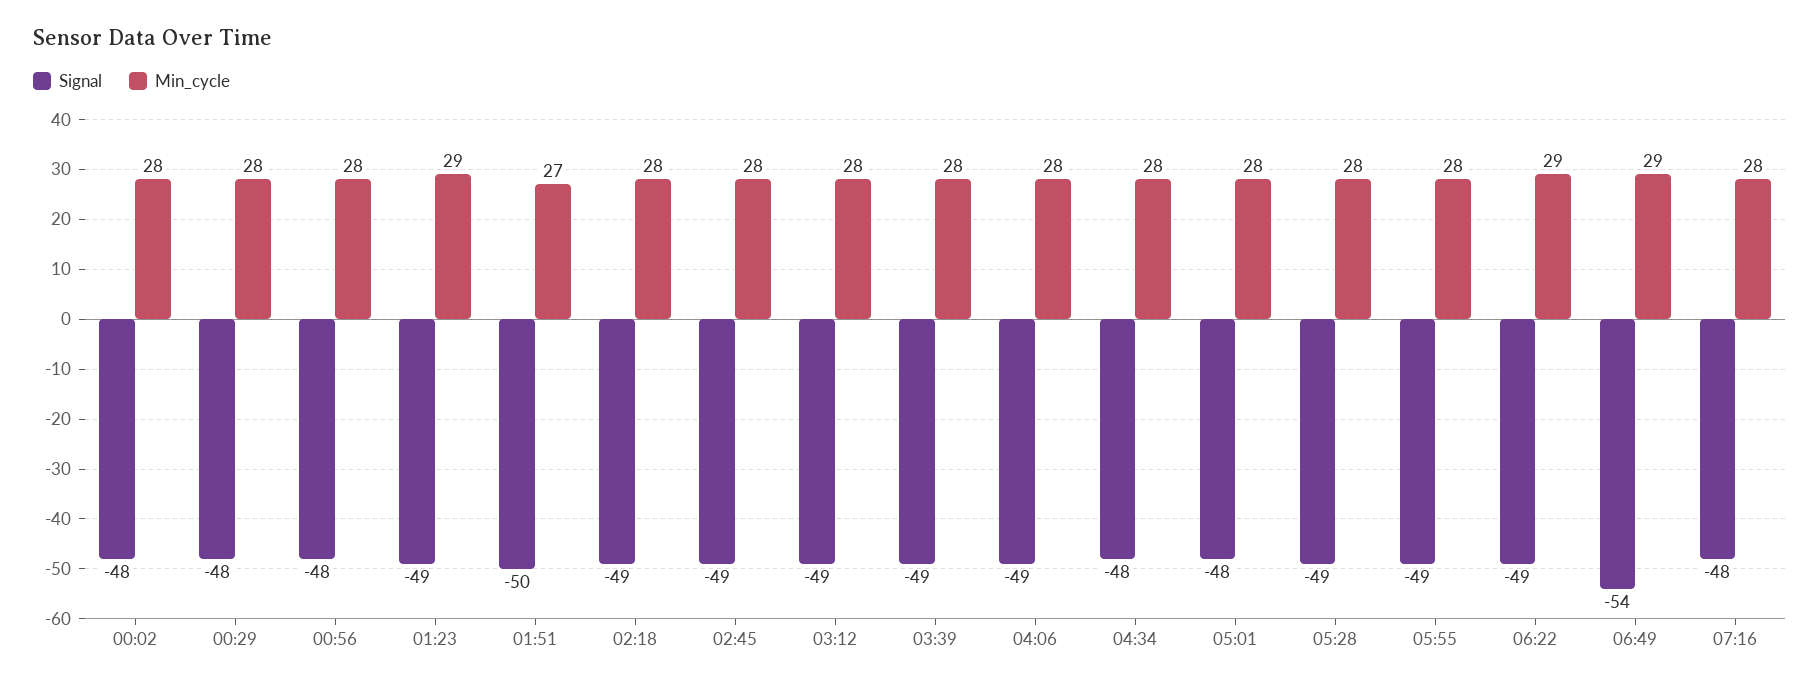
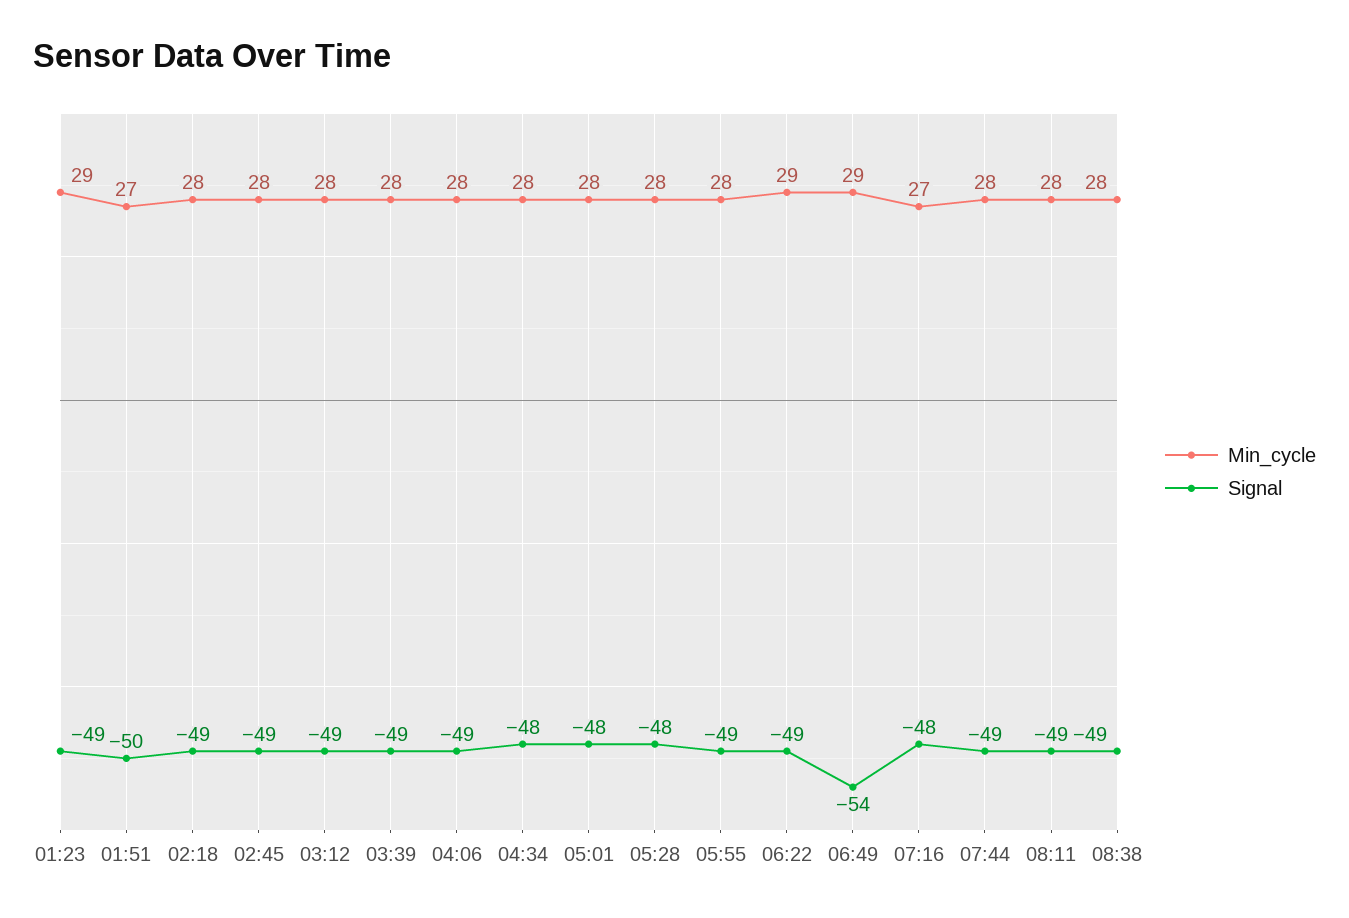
Signal, 00:02: -48 -> none
Min_cycle, 00:02: 28 -> none
Signal, 00:29: -48 -> none
Min_cycle, 00:29: 28 -> none
Signal, 00:56: -48 -> none
Min_cycle, 00:56: 28 -> none
Signal, 05:28: -49 -> -48
Min_cycle, 07:16: 28 -> 27
Min_cycle, 07:44: none -> 28
Signal, 07:44: none -> -49
Min_cycle, 08:11: none -> 28
Signal, 08:11: none -> -49
Min_cycle, 08:38: none -> 28
Signal, 08:38: none -> -49

